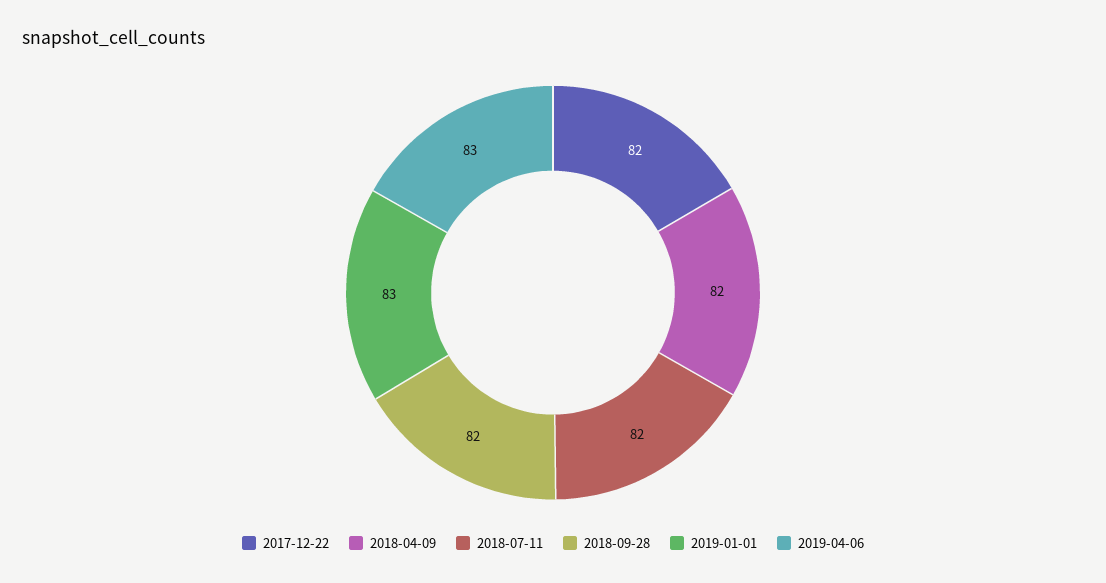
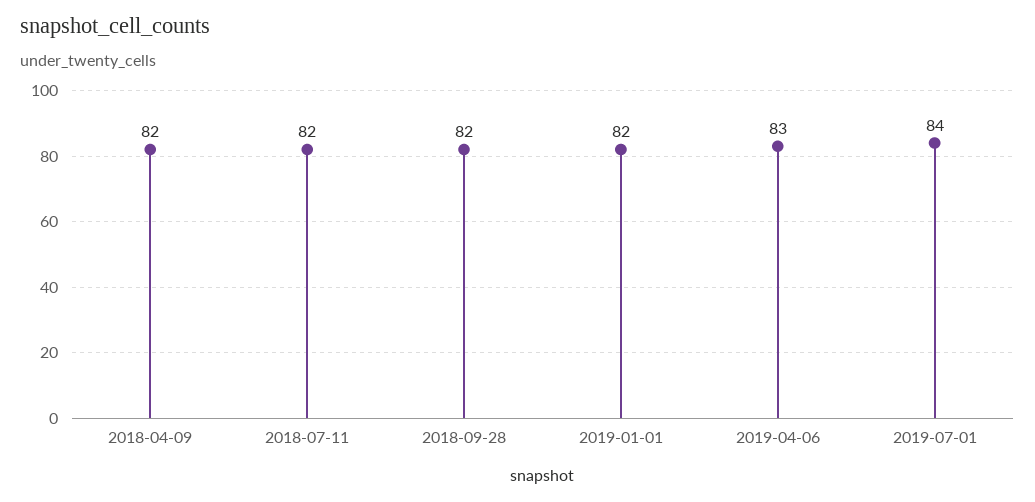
2017-12-22: 82 -> none
2019-01-01: 83 -> 82
2019-07-01: none -> 84

